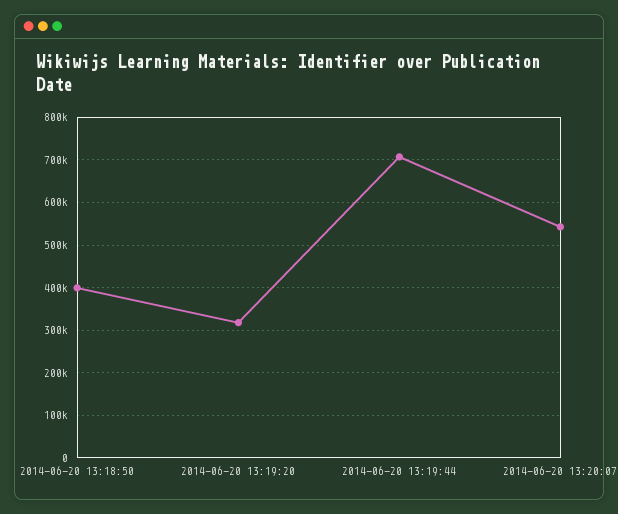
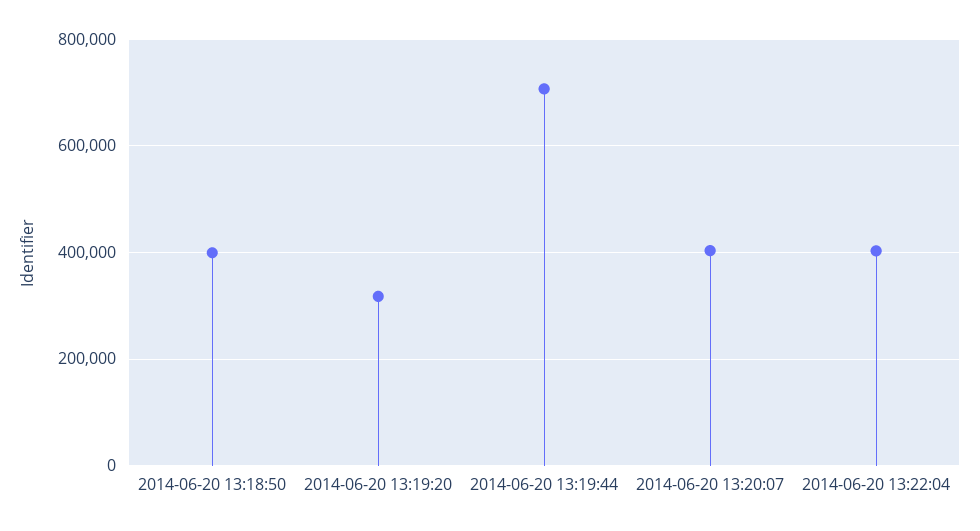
2014-06-20 13:20:07: 540000 -> 400000
2014-06-20 13:22:04: none -> 400000

